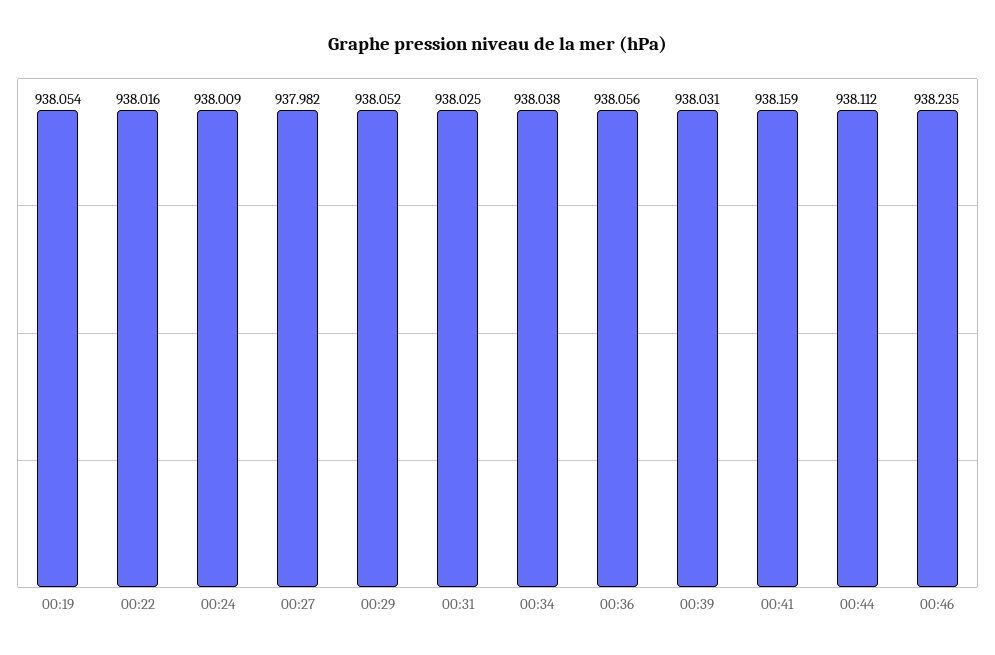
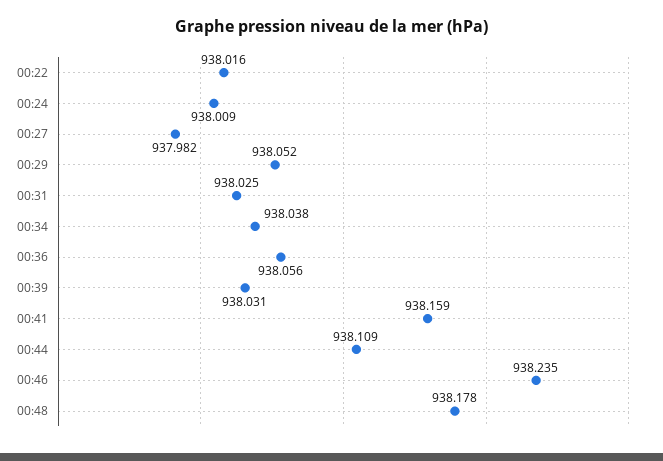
00:19: 938.054 -> none
00:44: 938.112 -> 938.109
00:48: none -> 938.178

